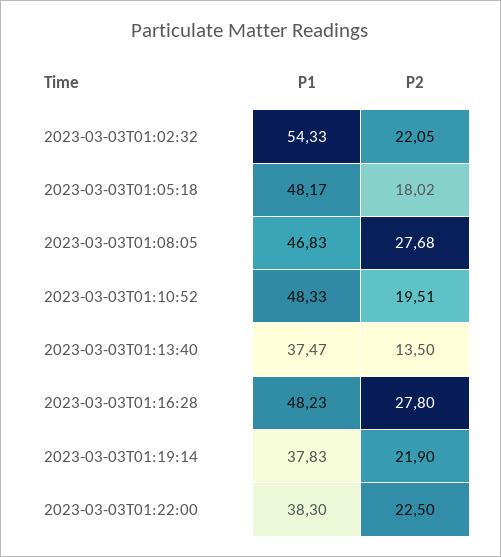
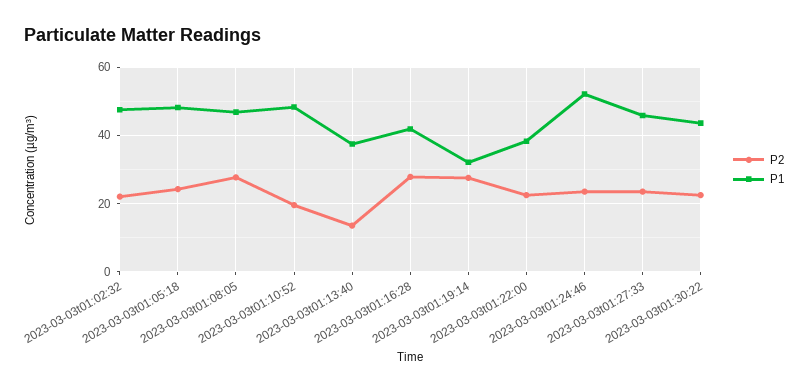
P1, 2023-03-03T01:02:32: 54.33 -> 48
P2, 2023-03-03T01:05:18: 18.02 -> 24
P1, 2023-03-03T01:16:28: 48.23 -> 42
P1, 2023-03-03T01:19:14: 37.83 -> 32
P2, 2023-03-03T01:19:14: 21.9 -> 28
P2, 2023-03-03t01:24:46: none -> 24
P1, 2023-03-03t01:24:46: none -> 52
P2, 2023-03-03t01:27:33: none -> 24
P1, 2023-03-03t01:27:33: none -> 46
P2, 2023-03-03t01:30:22: none -> 22
P1, 2023-03-03t01:30:22: none -> 44

